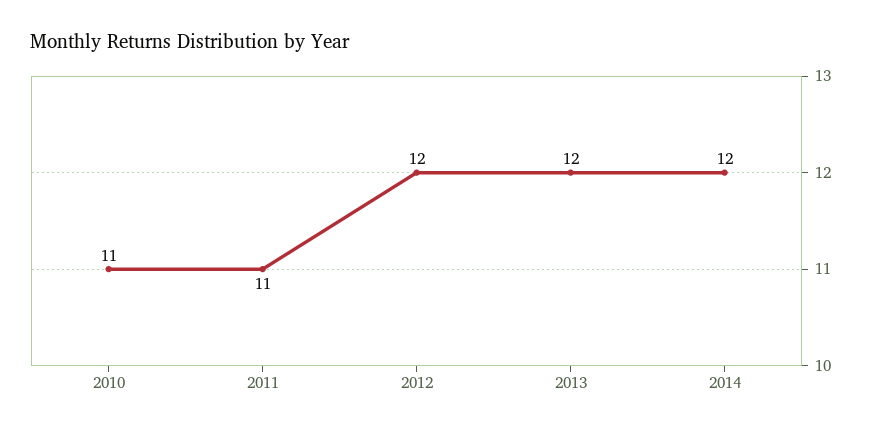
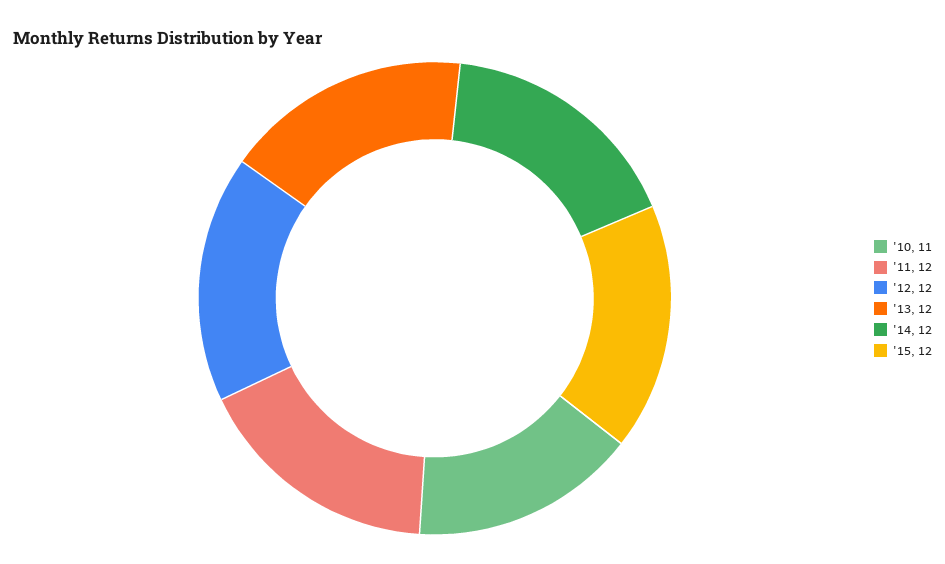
2011: 11 -> 12
'15: none -> 12

